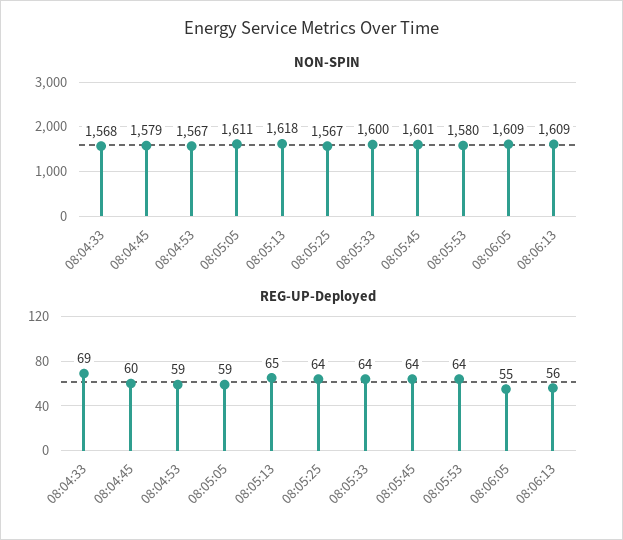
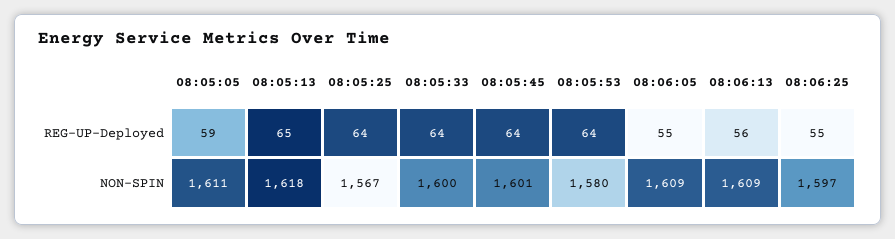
NON-SPIN, 08:04:33: 1568 -> none
NON-SPIN, 08:04:45: 1579 -> none
NON-SPIN, 08:04:53: 1567 -> none
REG-UP-Deployed, 08:04:33: 69 -> none
REG-UP-Deployed, 08:04:45: 60 -> none
REG-UP-Deployed, 08:04:53: 59 -> none
REG-UP-Deployed, 08:06:25: none -> 55
NON-SPIN, 08:06:25: none -> 1597

